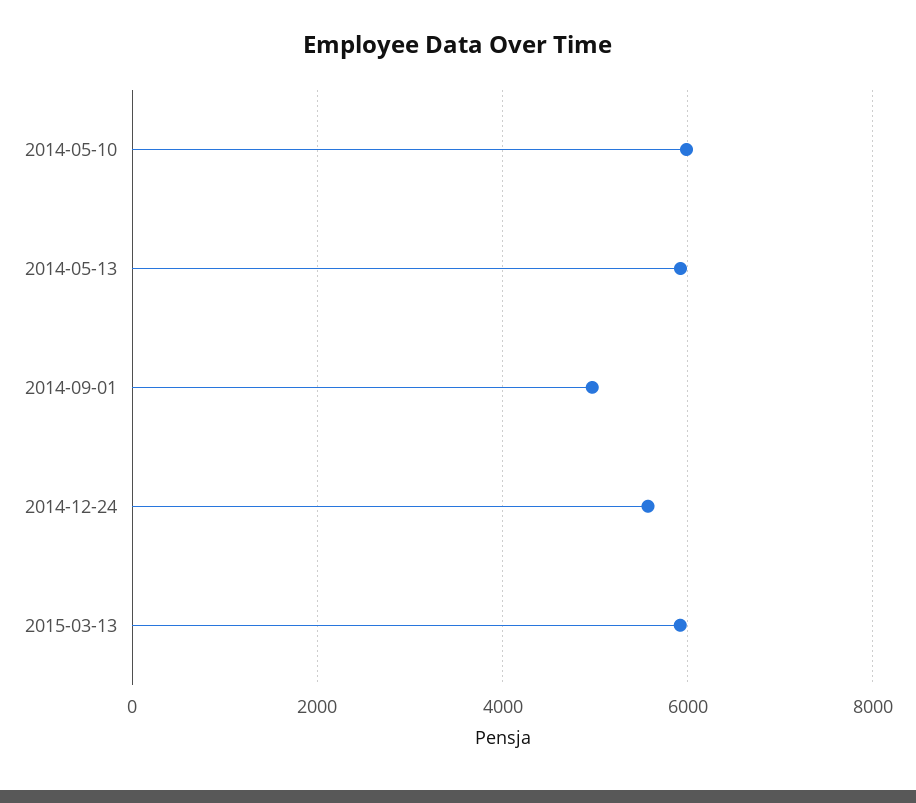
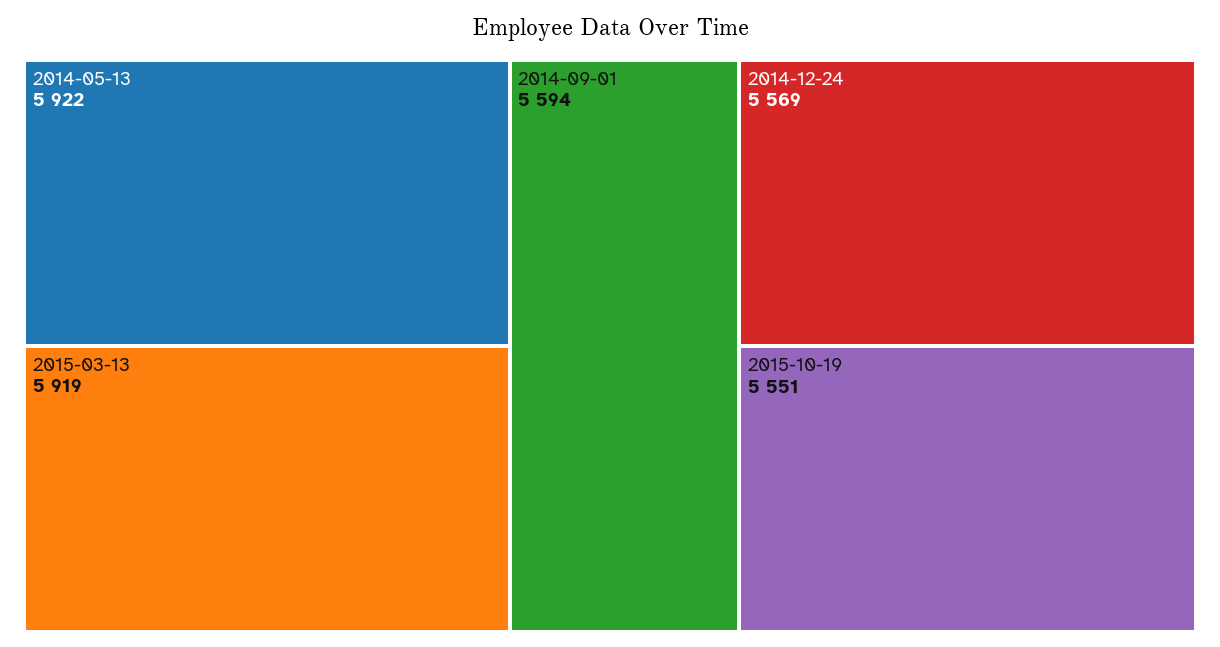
2014-05-10: 6000 -> none
2014-09-01: 5000 -> 5594
2015-10-19: none -> 5551

